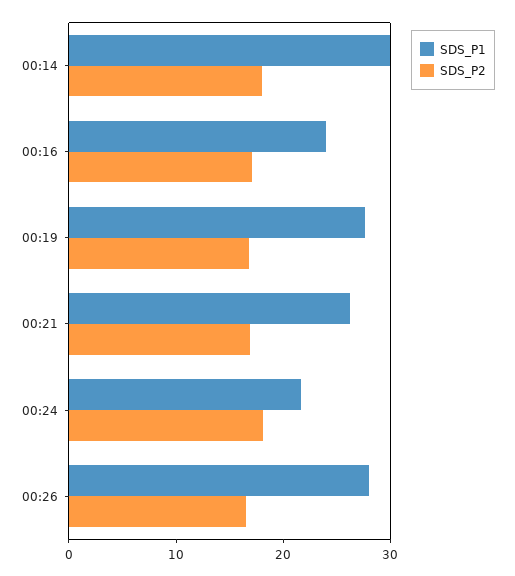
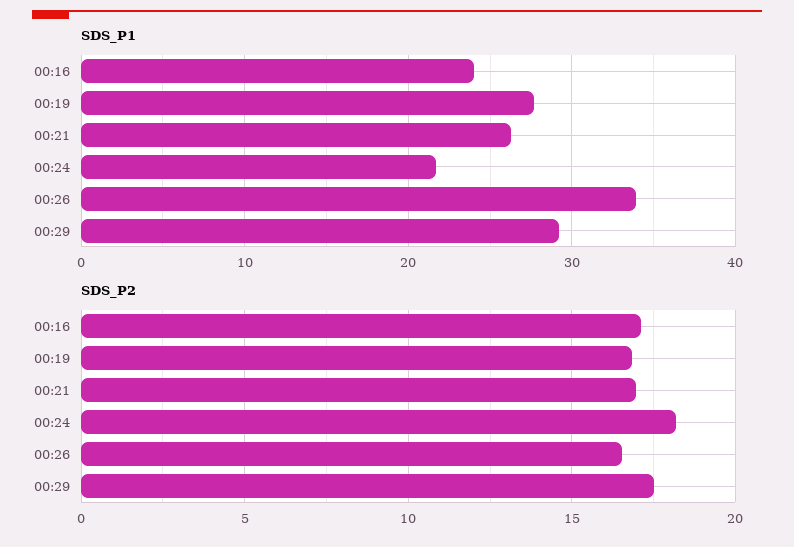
SDS_P1, 00:14: 30 -> none
SDS_P2, 00:14: 18 -> none
SDS_P1, 00:26: 28 -> 34
SDS_P1, 00:29: none -> 29
SDS_P2, 00:29: none -> 17.5

